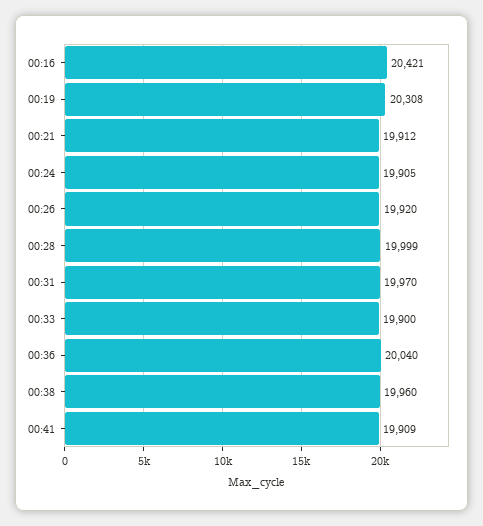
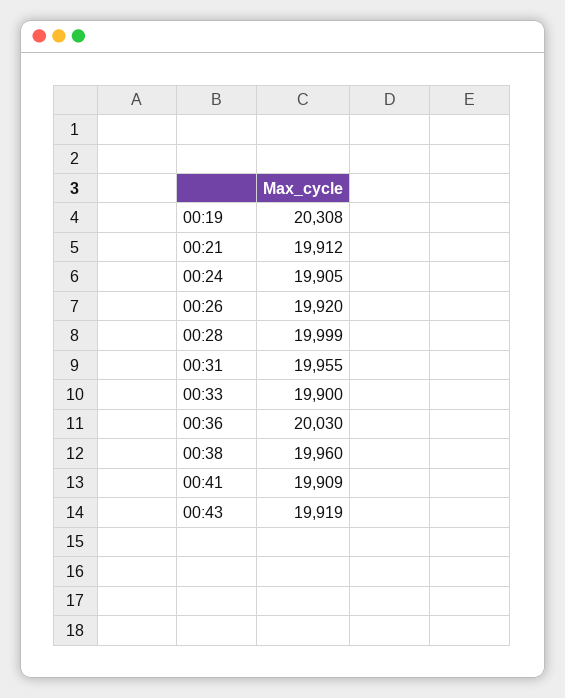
00:16: 20421 -> none
00:31: 19970 -> 19955
00:36: 20040 -> 20030
00:43: none -> 19919

